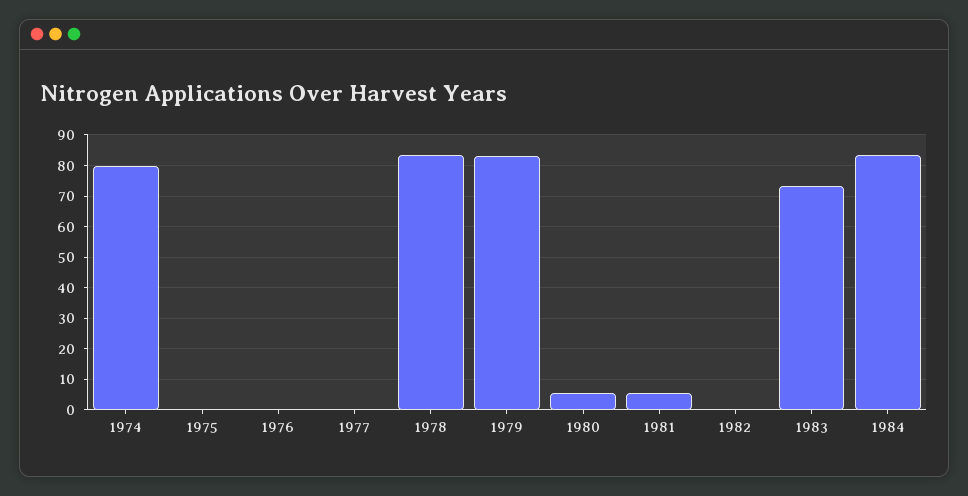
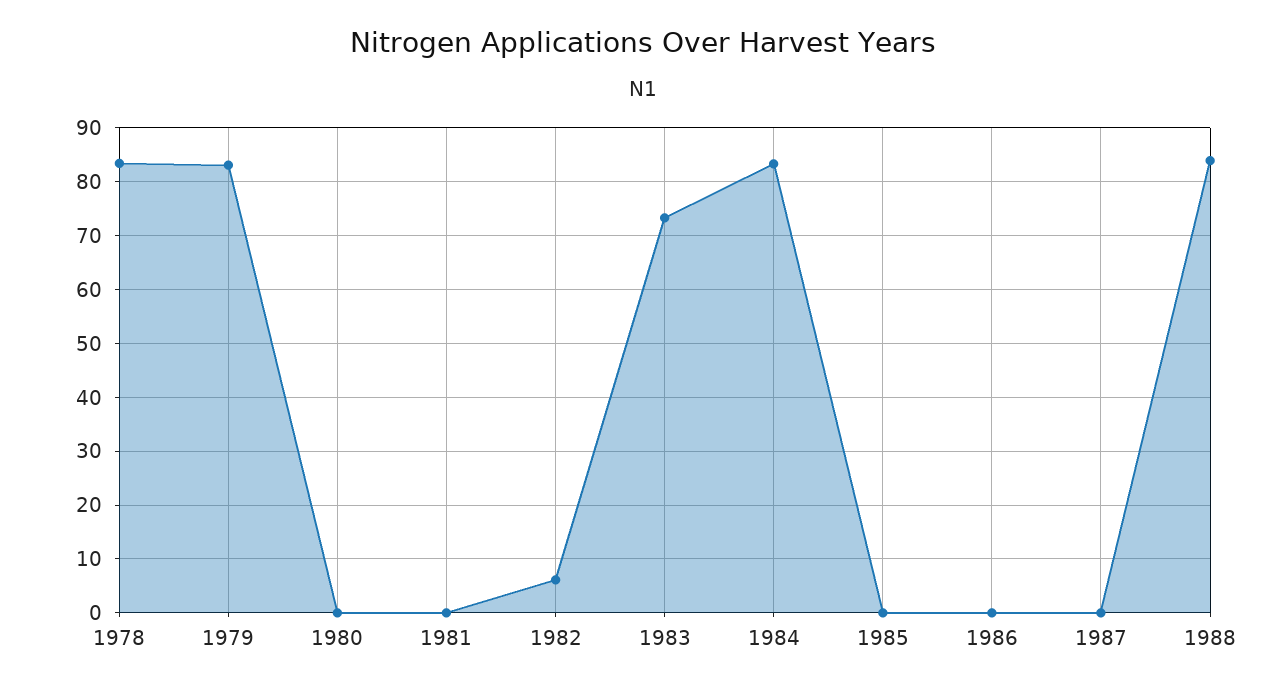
1974: 80 -> none
1975: 0 -> none
1976: 0 -> none
1977: 0 -> none
1980: 6 -> 0
1981: 6 -> 0
1982: 0 -> 6
1985: none -> 0
1986: none -> 0
1987: none -> 0
1988: none -> 84

